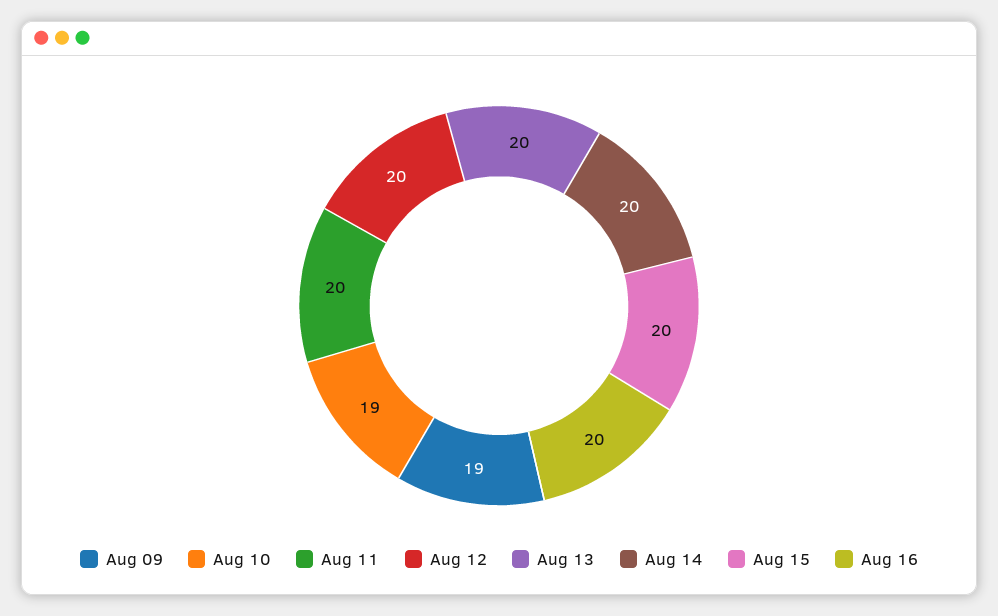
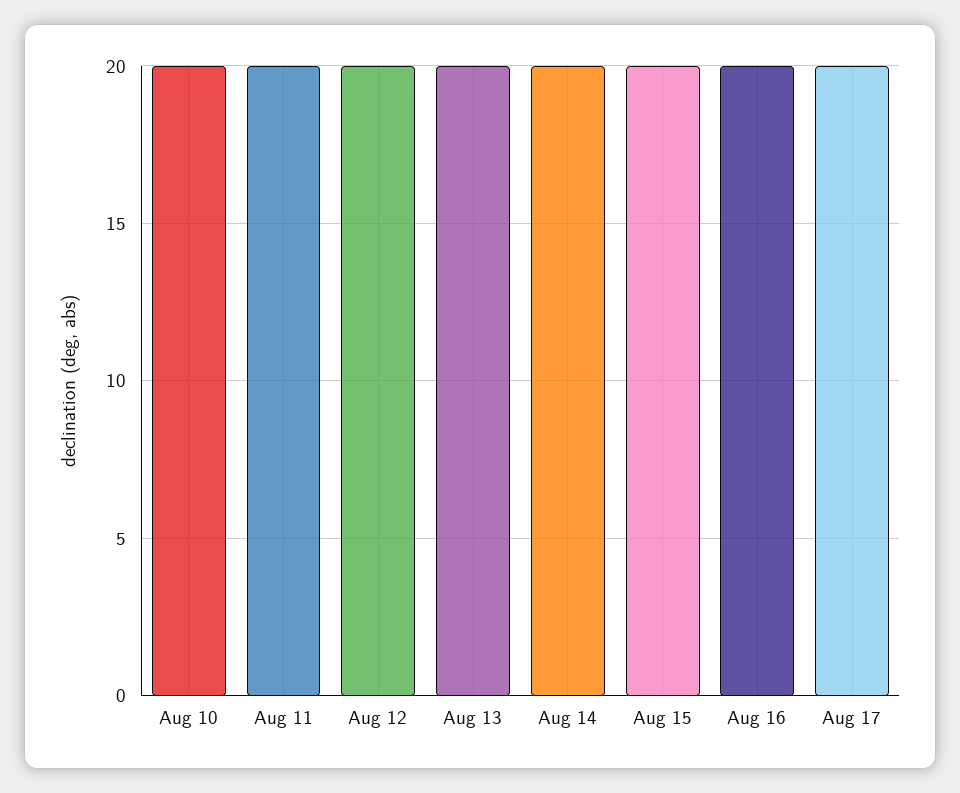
Aug 09: 19 -> none
Aug 10: 19 -> 20
Aug 17: none -> 20

